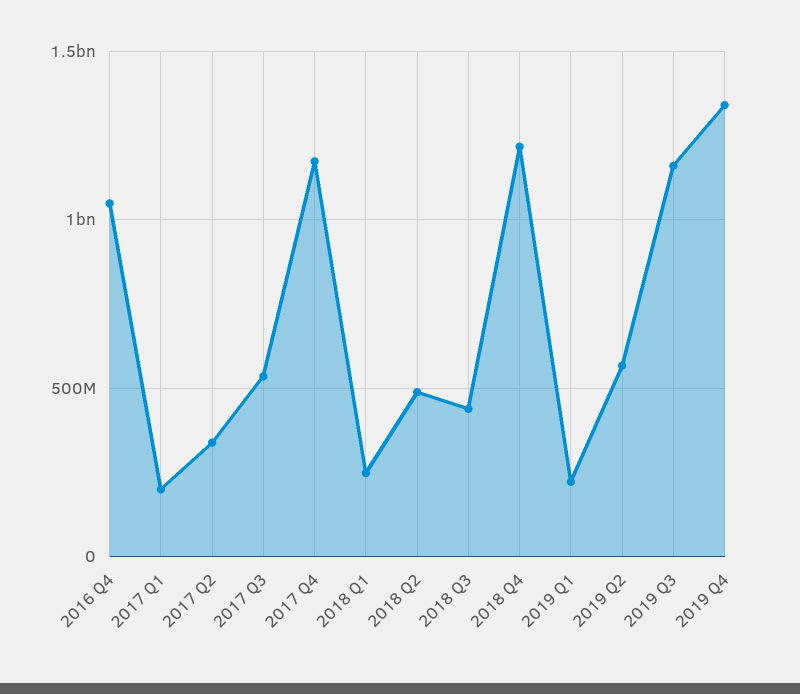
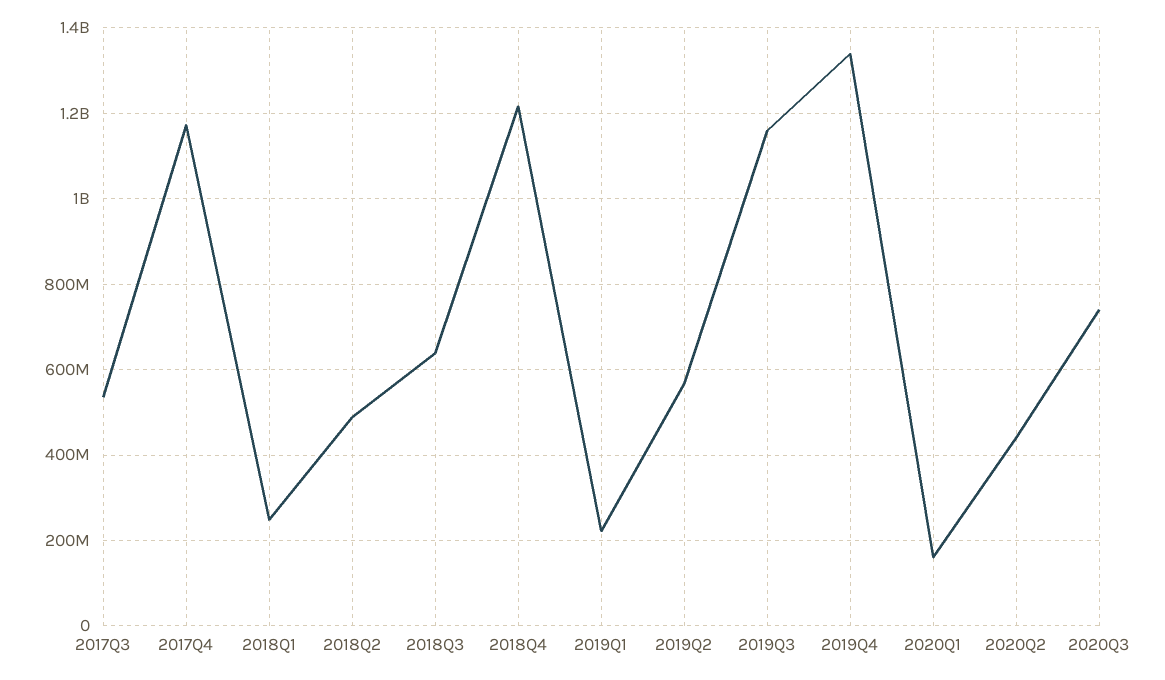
2016 Q4: 1050000000 -> none
2017 Q1: 200000000 -> none
2017 Q2: 350000000 -> none
2018 Q3: 450000000 -> 640000000
2020Q1: none -> 160000000
2020Q2: none -> 440000000
2020Q3: none -> 740000000

